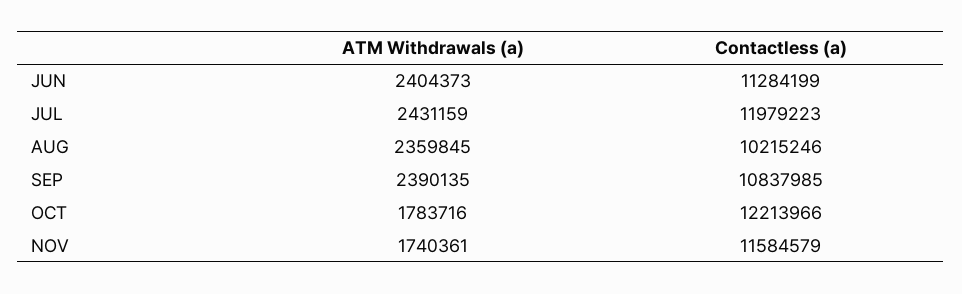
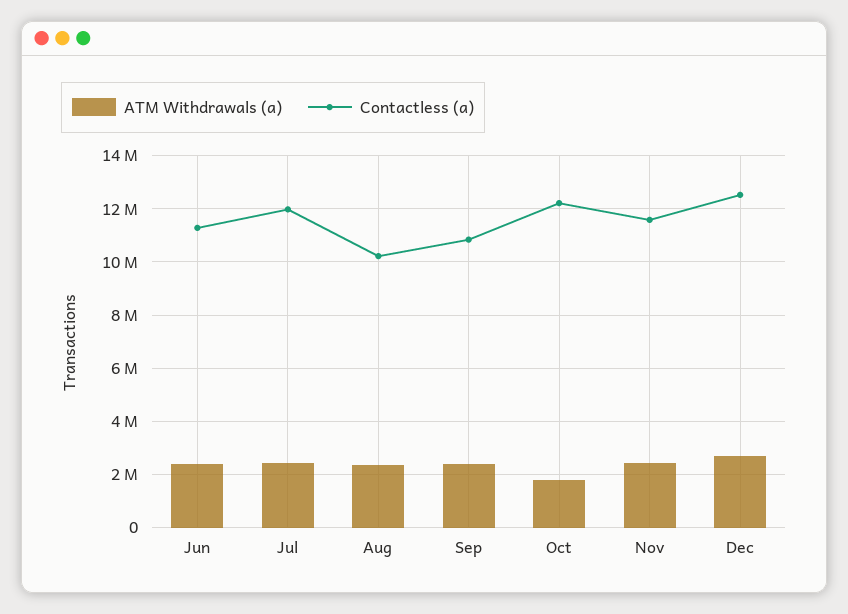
ATM Withdrawals (a), NOV: 1740361 -> 2500000
ATM Withdrawals (a), Dec: none -> 2750000
Contactless (a), Dec: none -> 12500000

